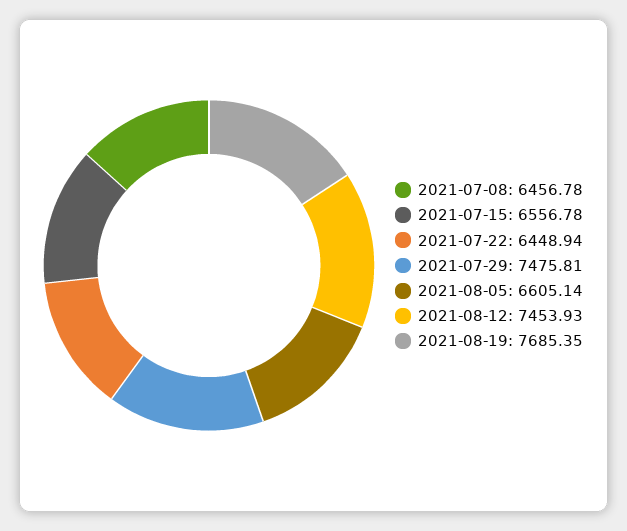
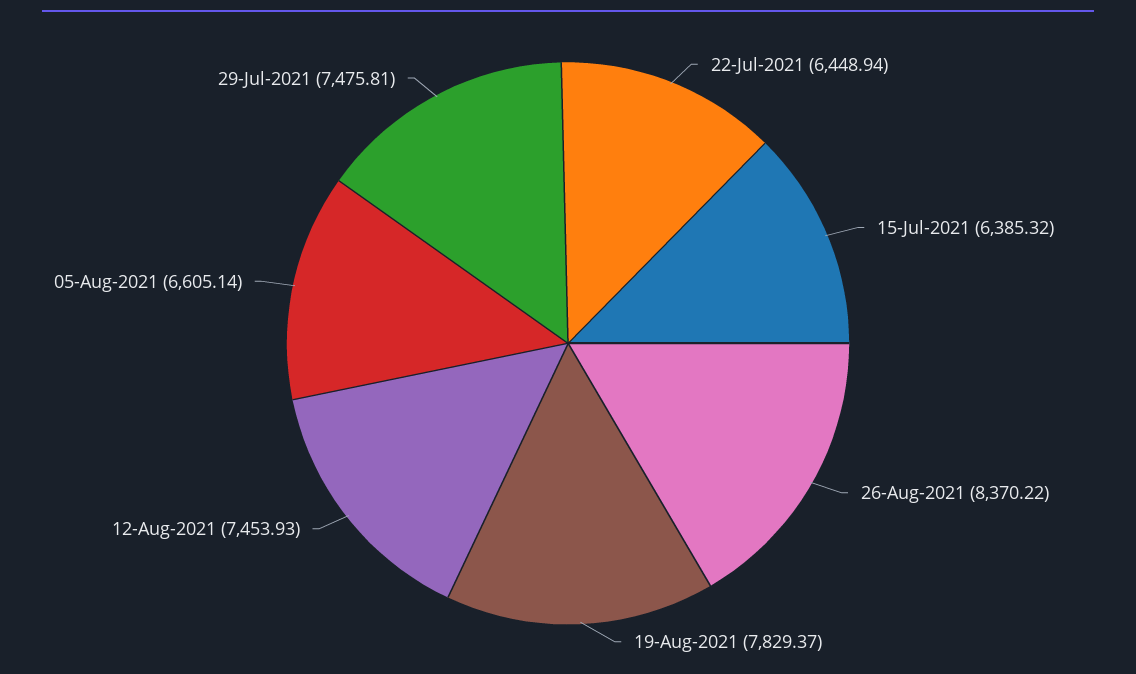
2021-07-08: 6456.78 -> none
2021-07-15: 6556.78 -> 6385.32
2021-08-19: 7685.35 -> 7829.37
26-Aug-2021: none -> 8370.22

